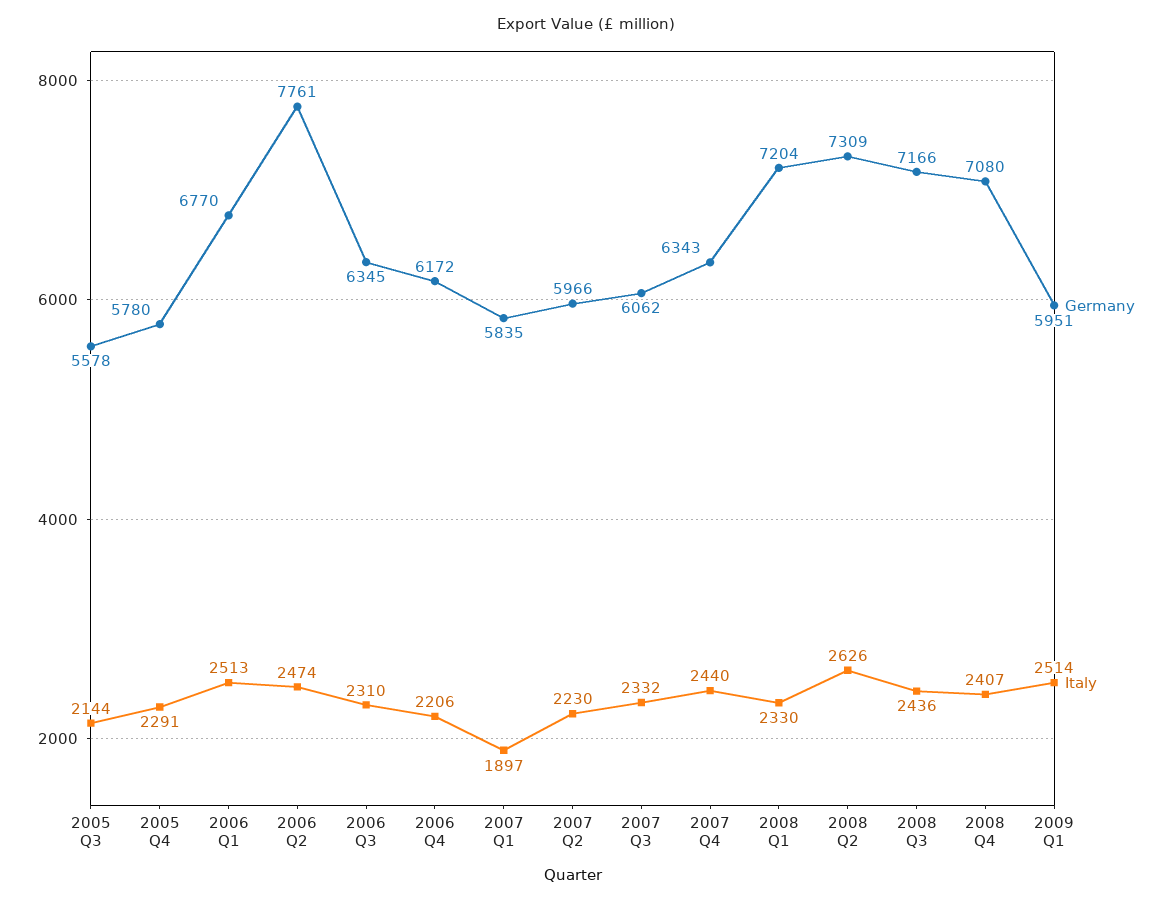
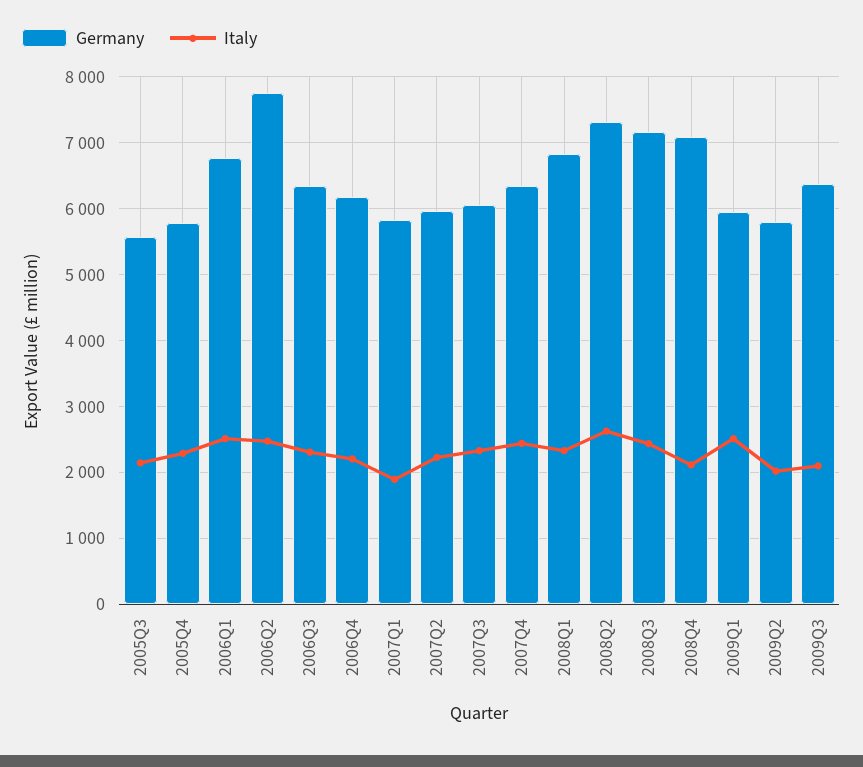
Germany, 2008 Q1: 7204 -> 6800
Italy, 2008 Q4: 2407 -> 2100
Germany, 2009Q2: none -> 5800
Italy, 2009Q2: none -> 2000
Germany, 2009Q3: none -> 6400
Italy, 2009Q3: none -> 2100

